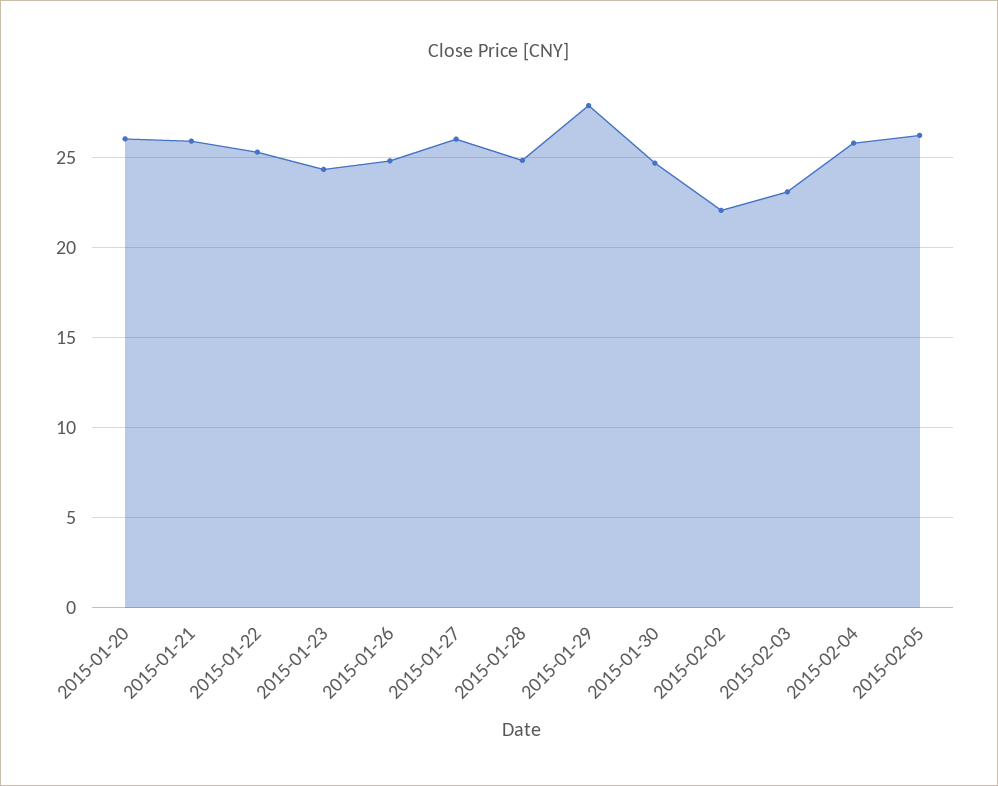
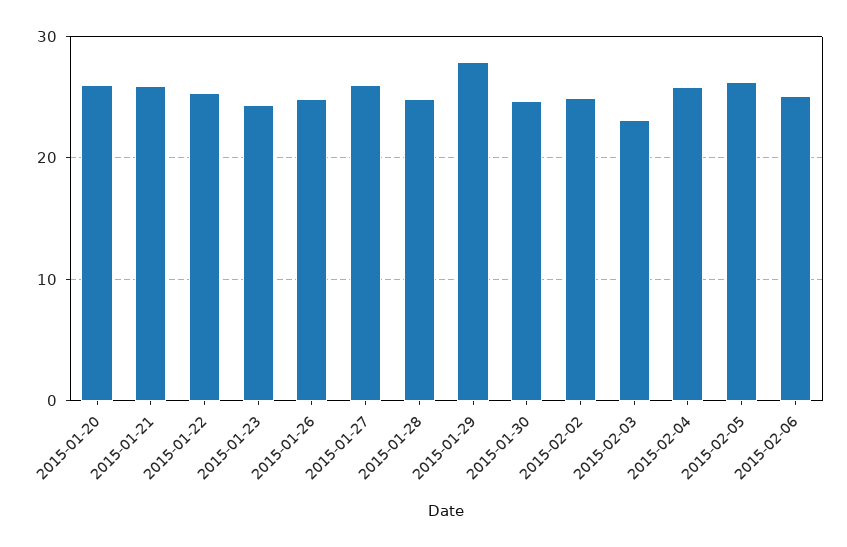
2015-02-02: 22 -> 25
2015-02-06: none -> 25

